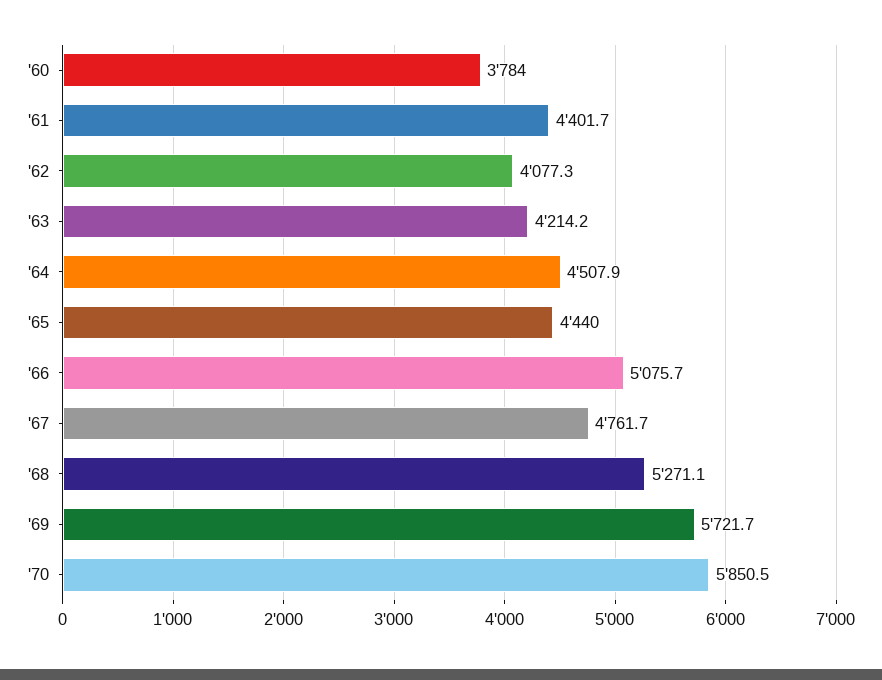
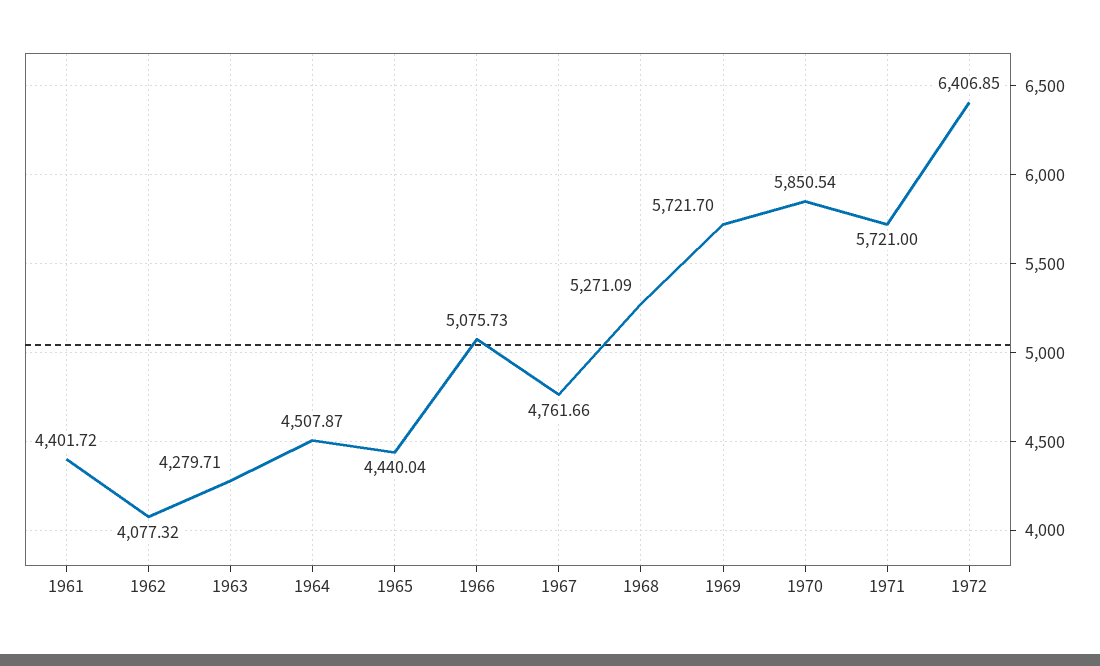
'60: 3784 -> none
'63: 4214.2 -> 4279.71
1971: none -> 5721
1972: none -> 6406.85

